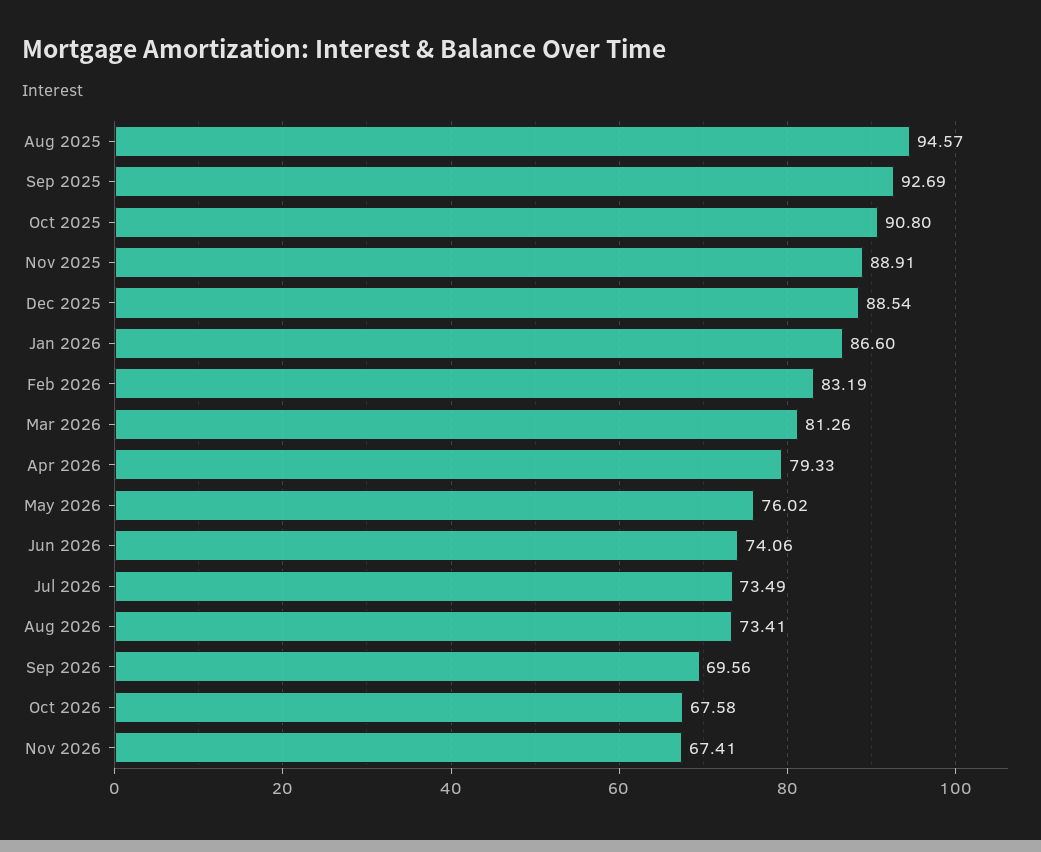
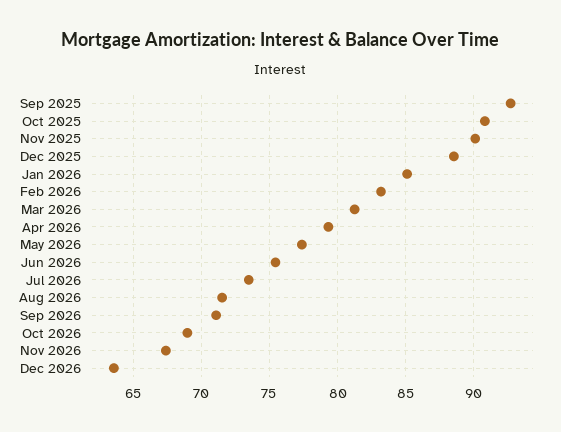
Aug 2025: 94.57 -> none
Nov 2025: 88.91 -> 90
Jan 2026: 86.6 -> 85
May 2026: 76.02 -> 77.5
Jun 2026: 74.06 -> 75.5
Aug 2026: 73.41 -> 71.5
Sep 2026: 69.56 -> 71
Oct 2026: 67.58 -> 69
Dec 2026: none -> 63.5

